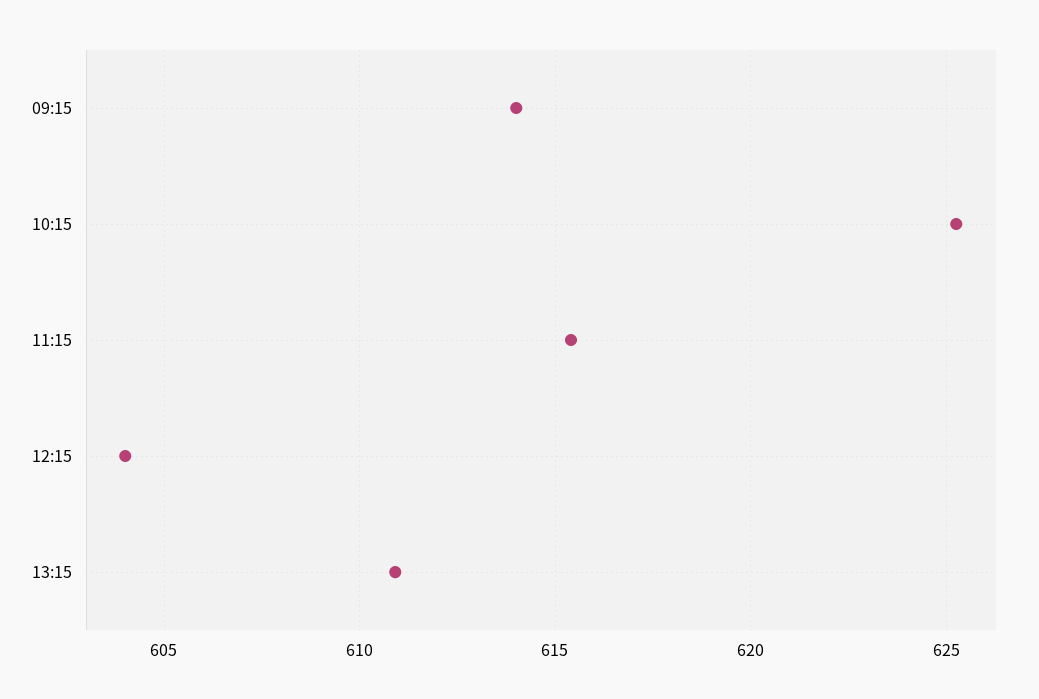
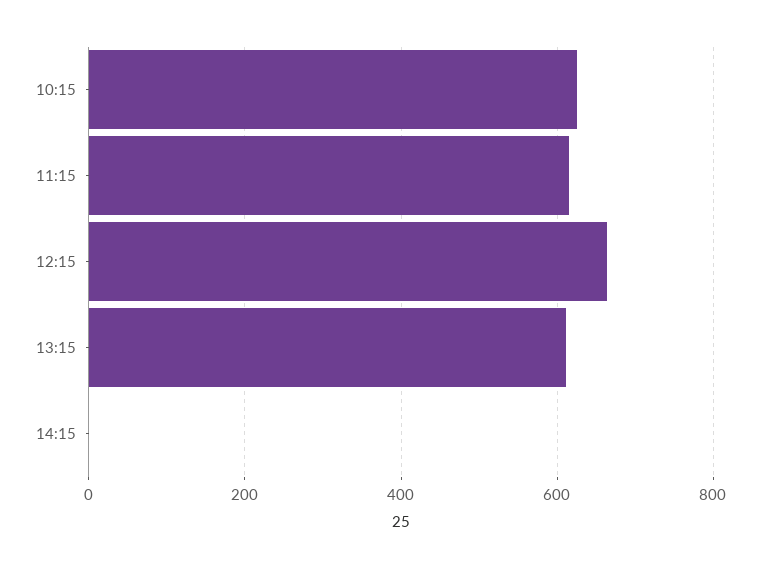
09:15: 614 -> none
12:15: 604 -> 660
14:15: none -> 0

